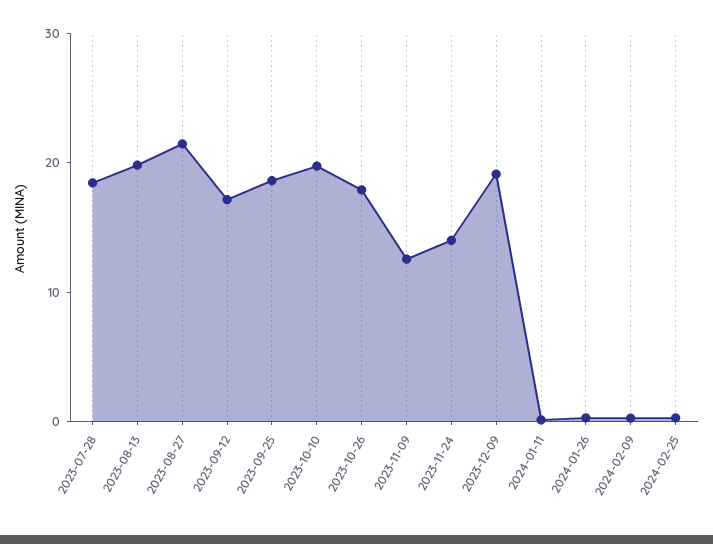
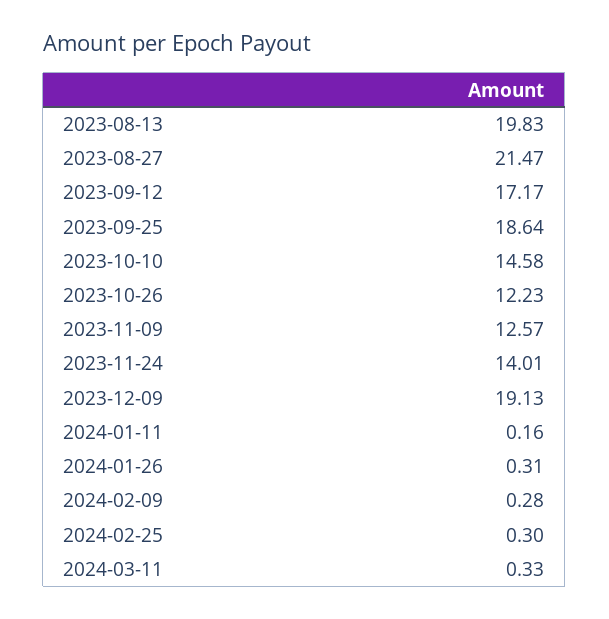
2023-07-28: 18 -> none
2023-10-10: 20 -> 14.58
2023-10-26: 18 -> 12.23
2024-03-11: none -> 0.33

